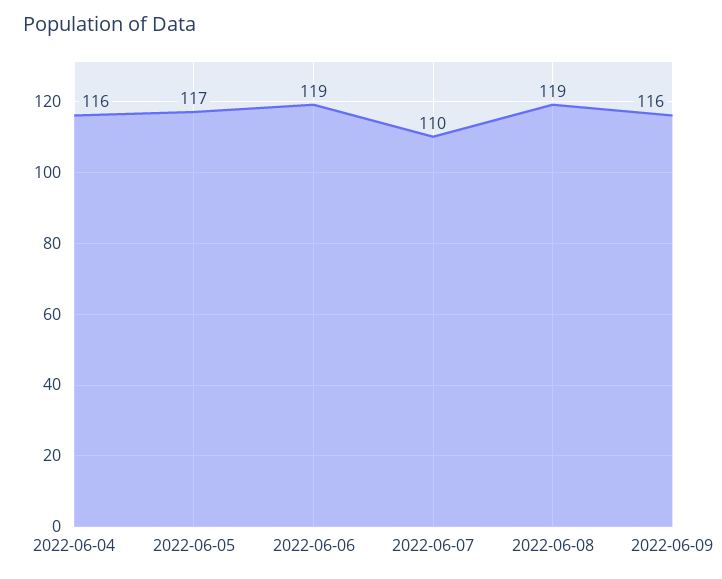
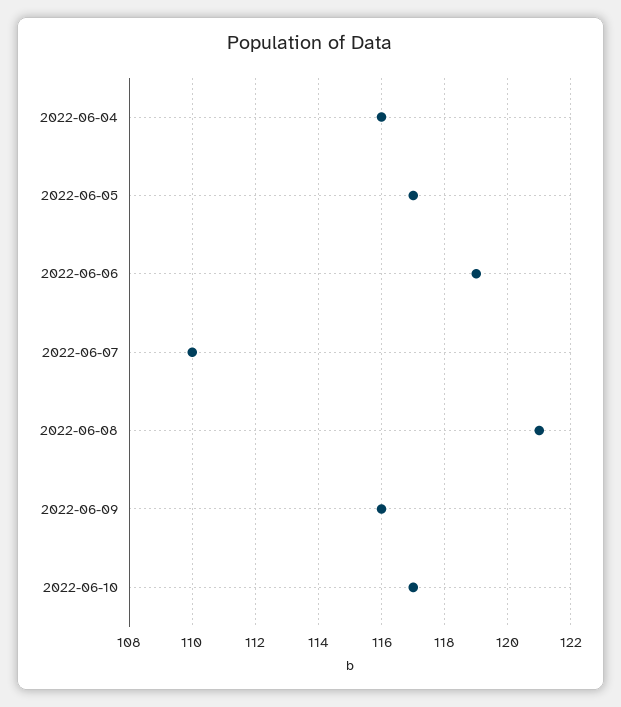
2022-06-08: 119 -> 121
2022-06-10: none -> 117

